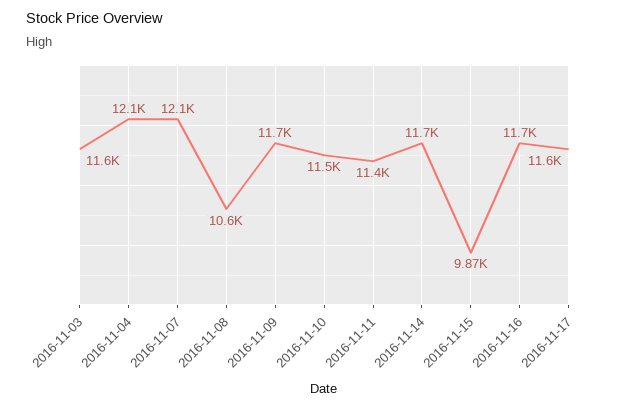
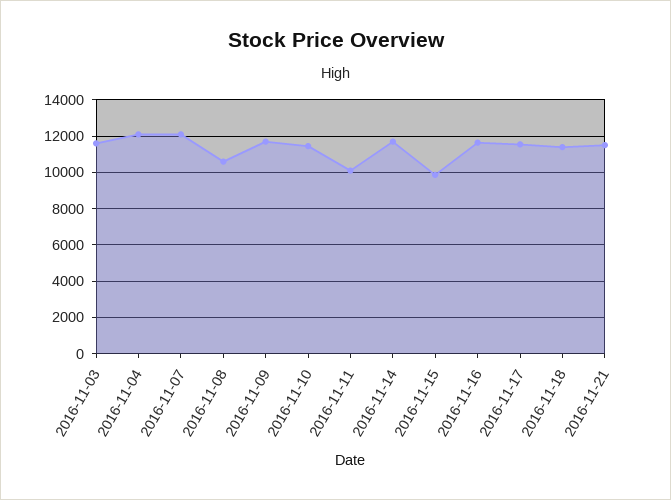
2016-11-11: 11400 -> 10000
2016-11-18: none -> 11500
2016-11-21: none -> 11500

